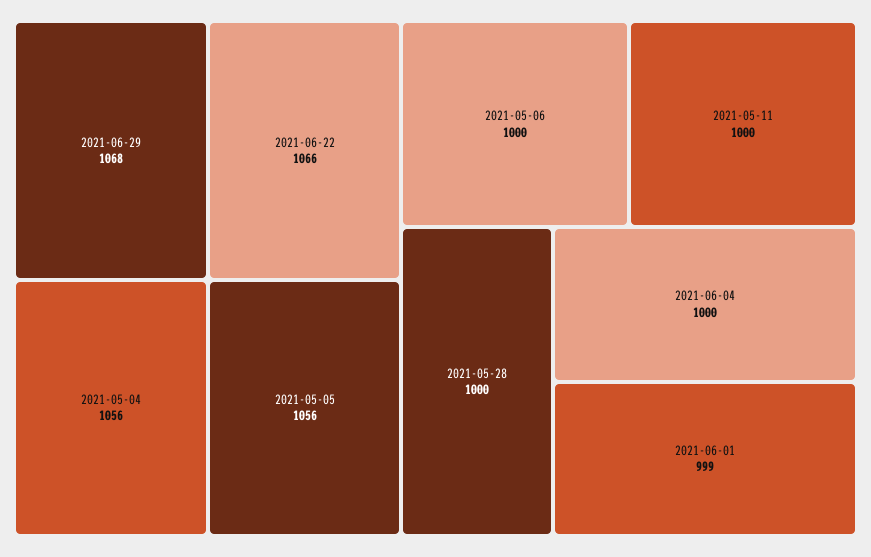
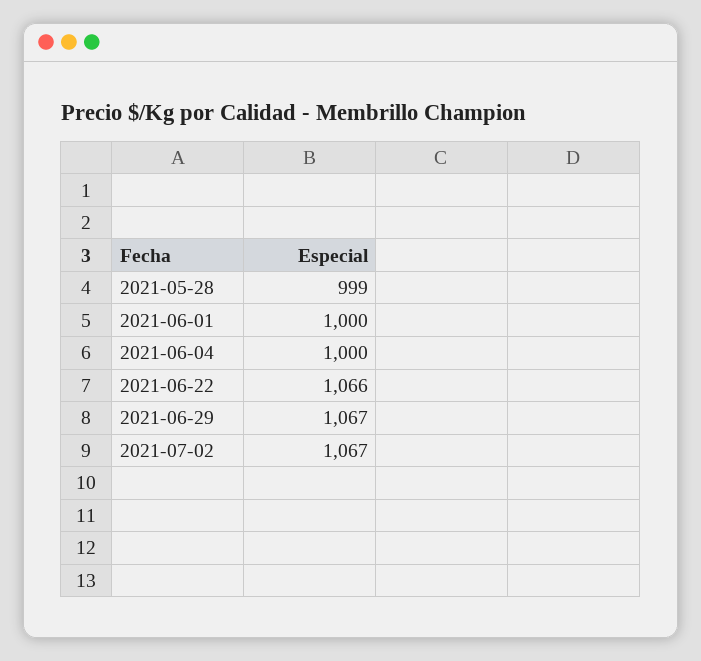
2021-06-29: 1068 -> 1067
2021-05-04: 1056 -> none
2021-05-05: 1056 -> none
2021-05-06: 1000 -> none
2021-05-11: 1000 -> none
2021-05-28: 1000 -> 999
2021-06-01: 999 -> 1000
2021-07-02: none -> 1067

